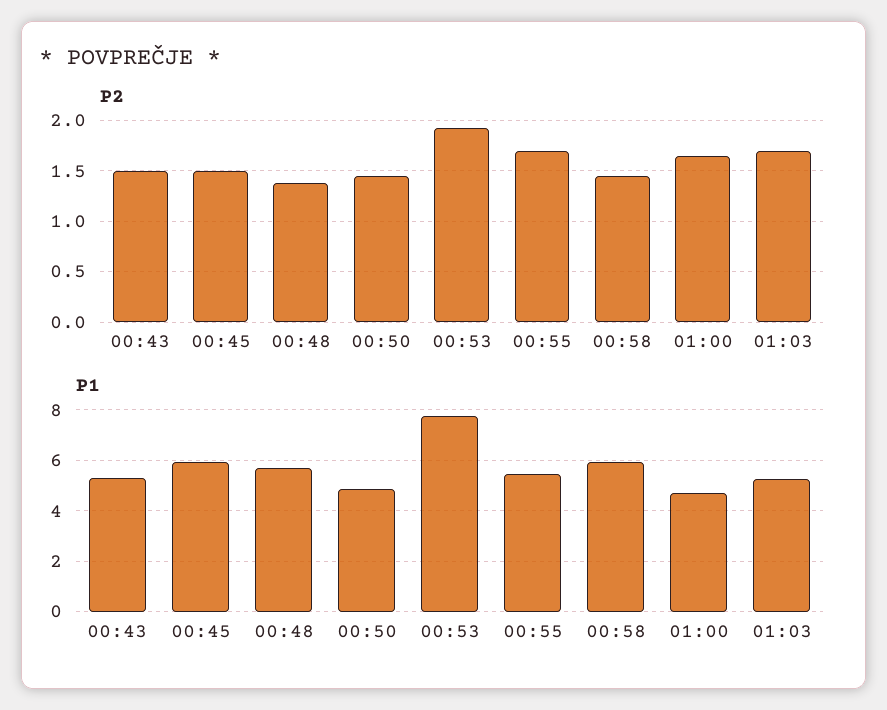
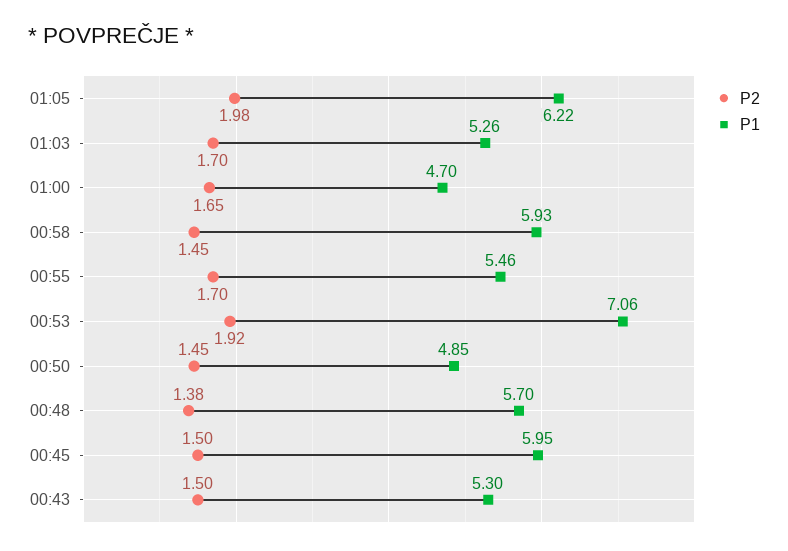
P1, 00:53: 7.75 -> 7.06
P2, 01:05: none -> 1.98
P1, 01:05: none -> 6.22

